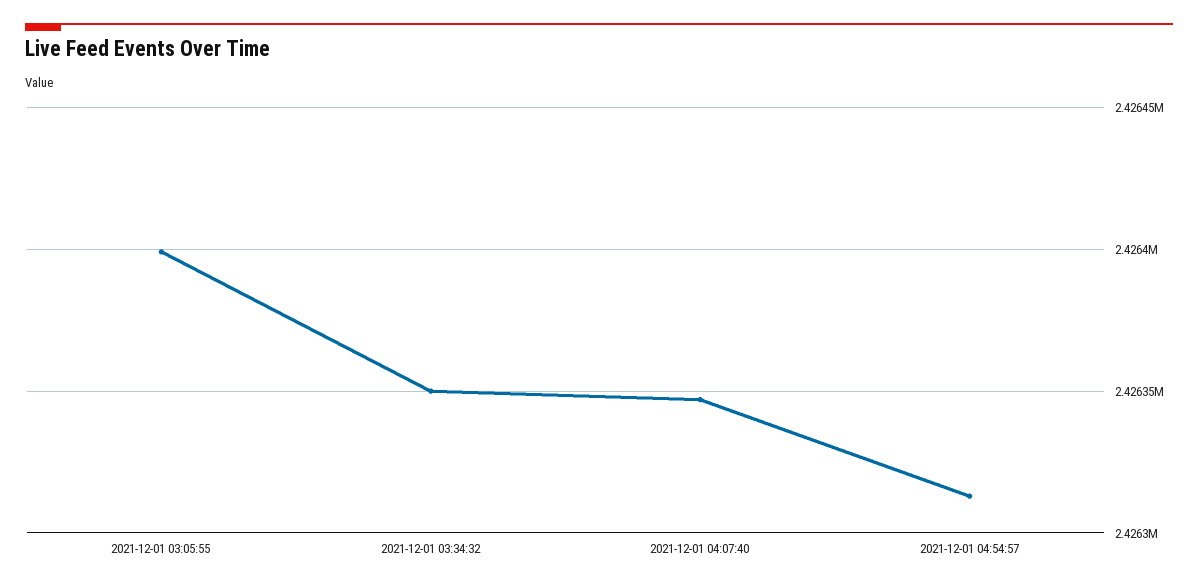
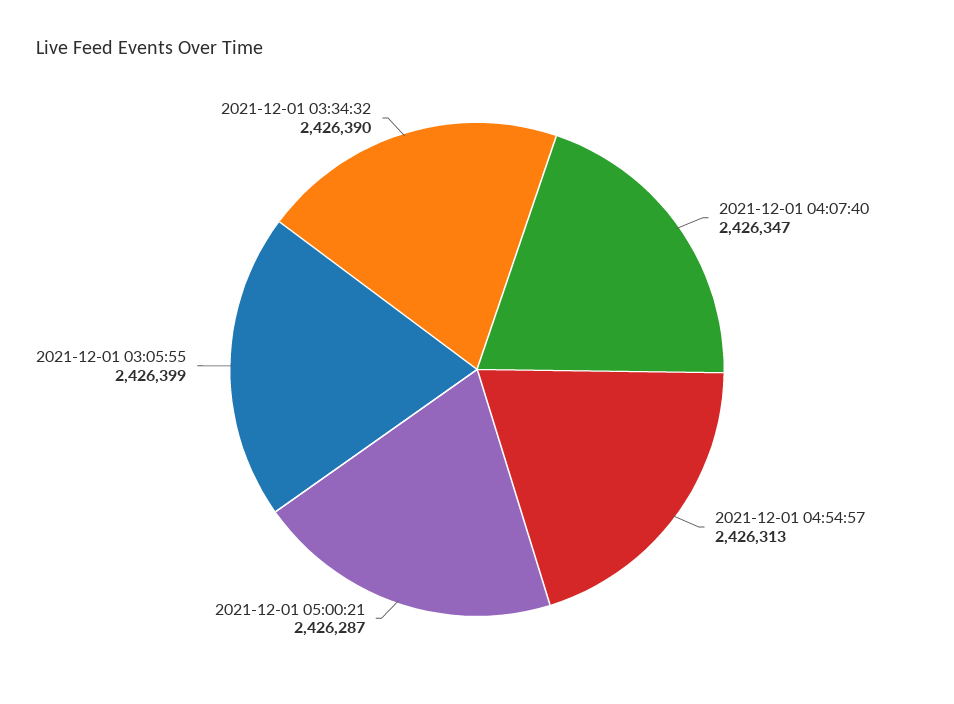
2021-12-01 03:34:32: 2426350 -> 2426390
2021-12-01 05:00:21: none -> 2426287

